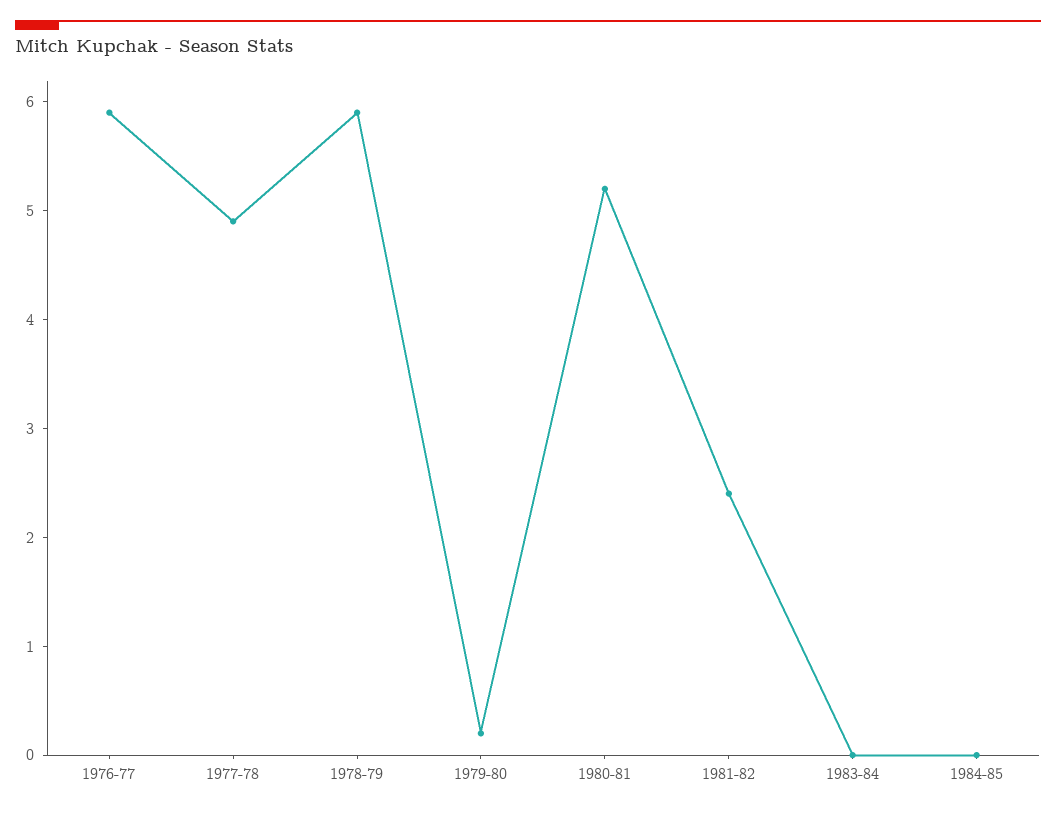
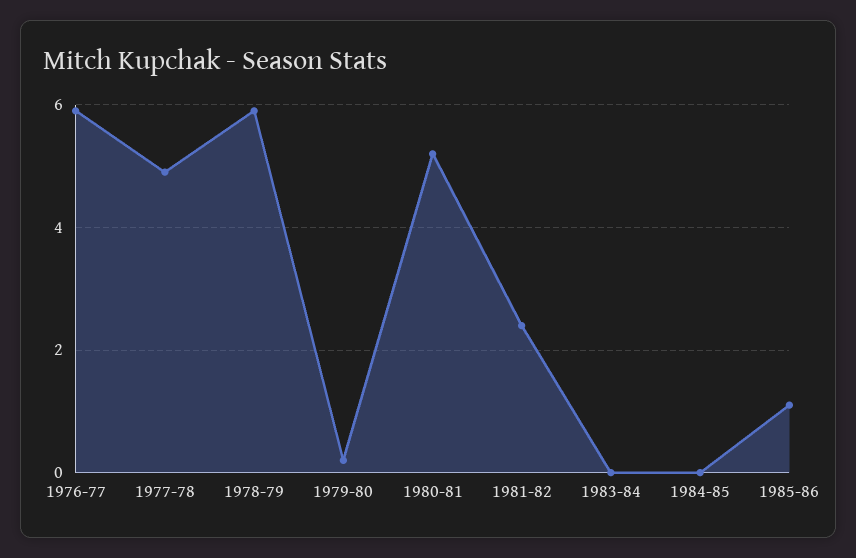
1985-86: none -> 1

